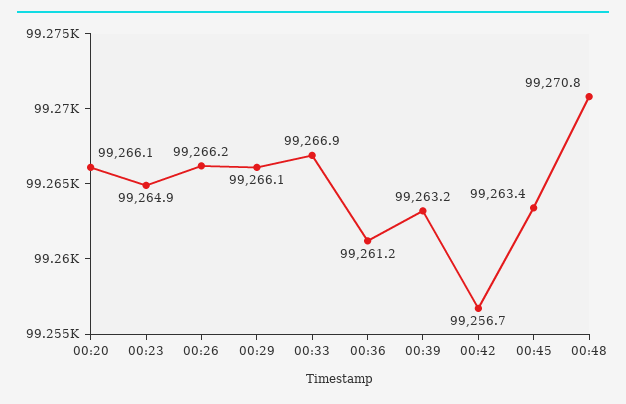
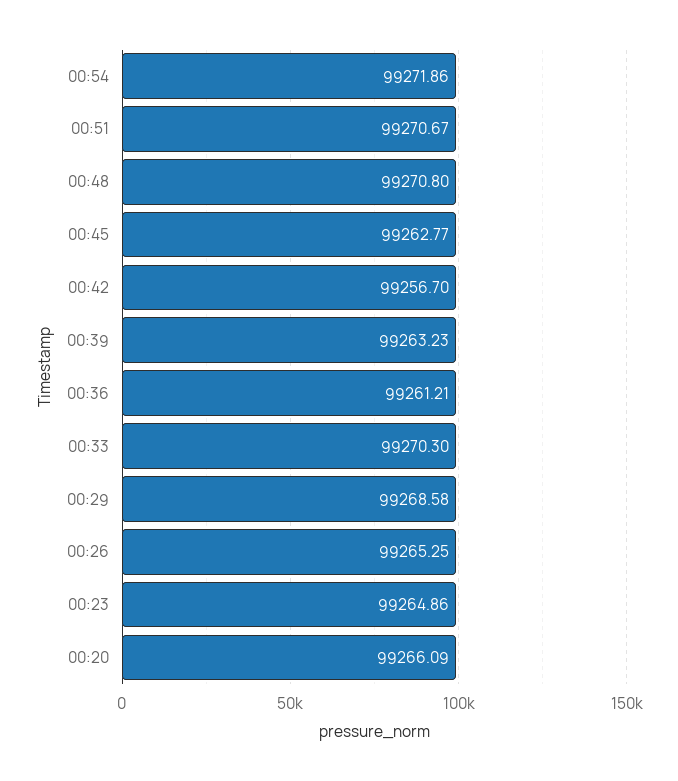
00:26: 99266.2 -> 99265.25
00:29: 99266.1 -> 99268.58
00:33: 99266.9 -> 99270.3
00:45: 99263.4 -> 99262.77
00:54: none -> 99271.86
00:51: none -> 99270.67

